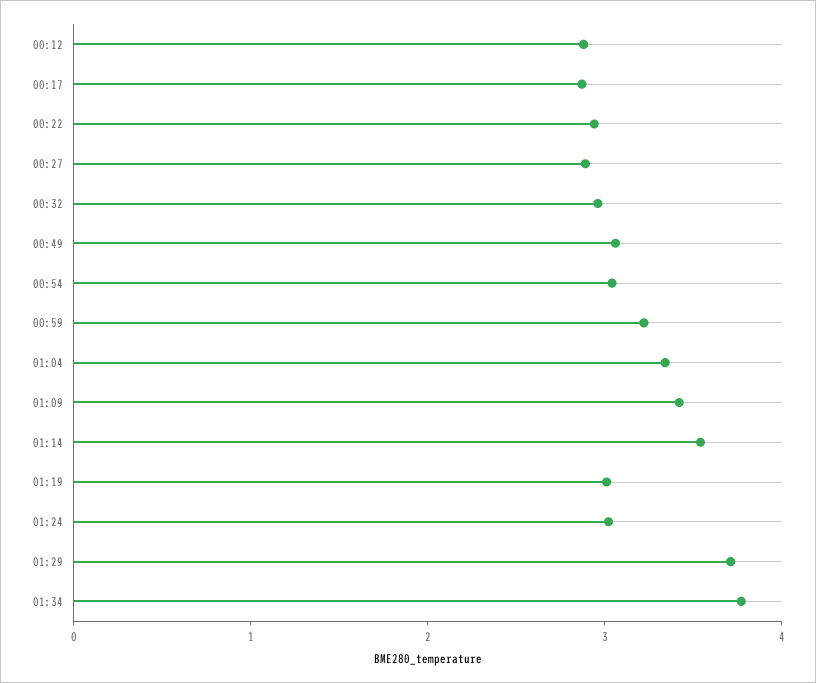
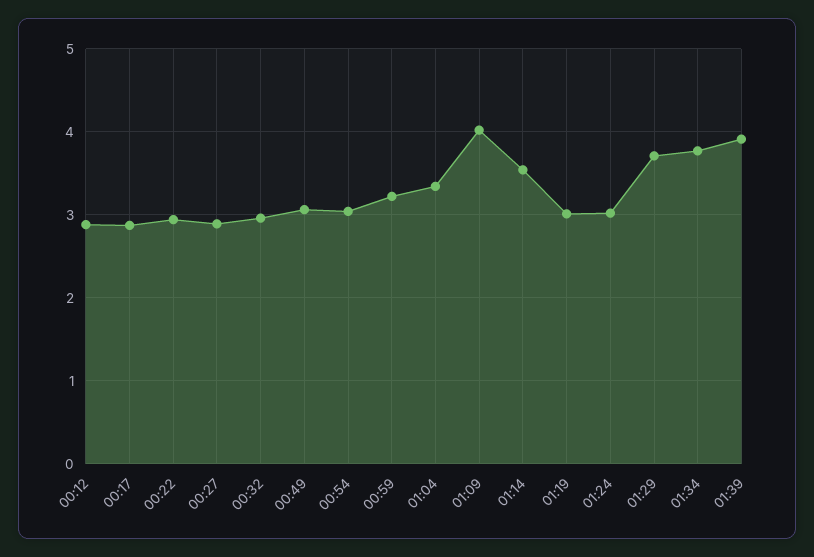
01:09: 3.4 -> 4
01:39: none -> 3.9

